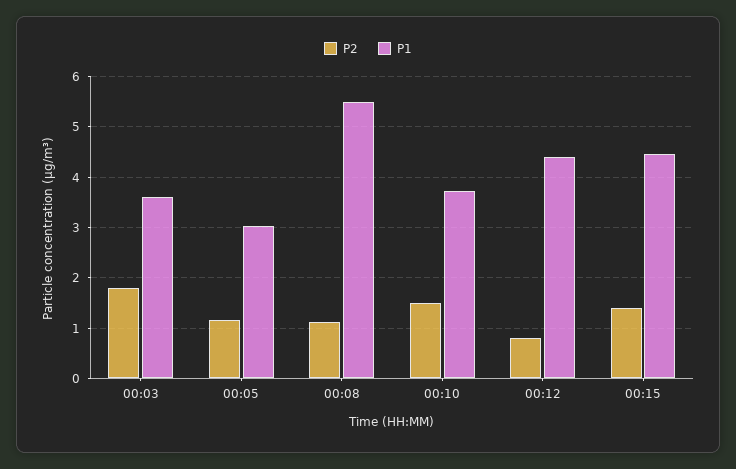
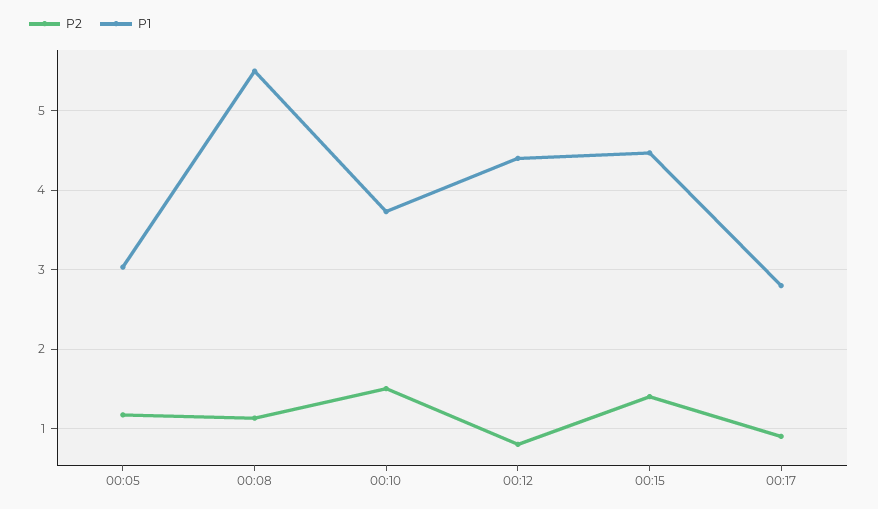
P2, 00:03: 1.8 -> none
P1, 00:03: 3.6 -> none
P2, 00:17: none -> 0.9
P1, 00:17: none -> 2.8

